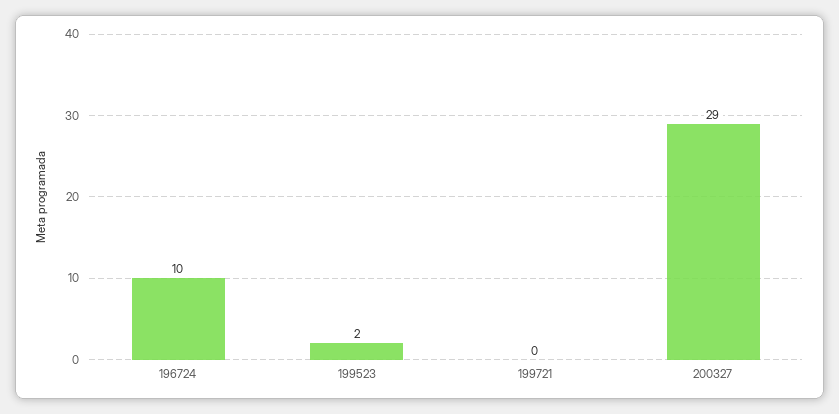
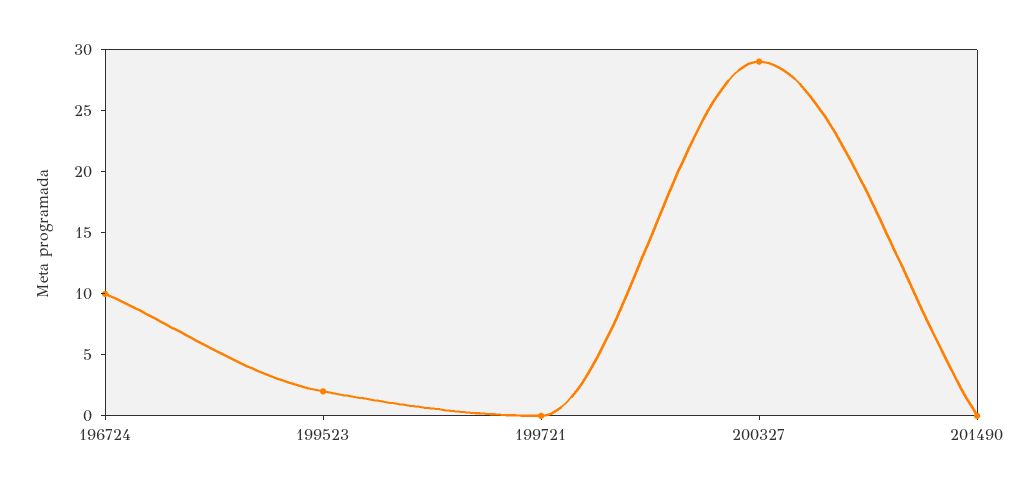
201490: none -> 0

